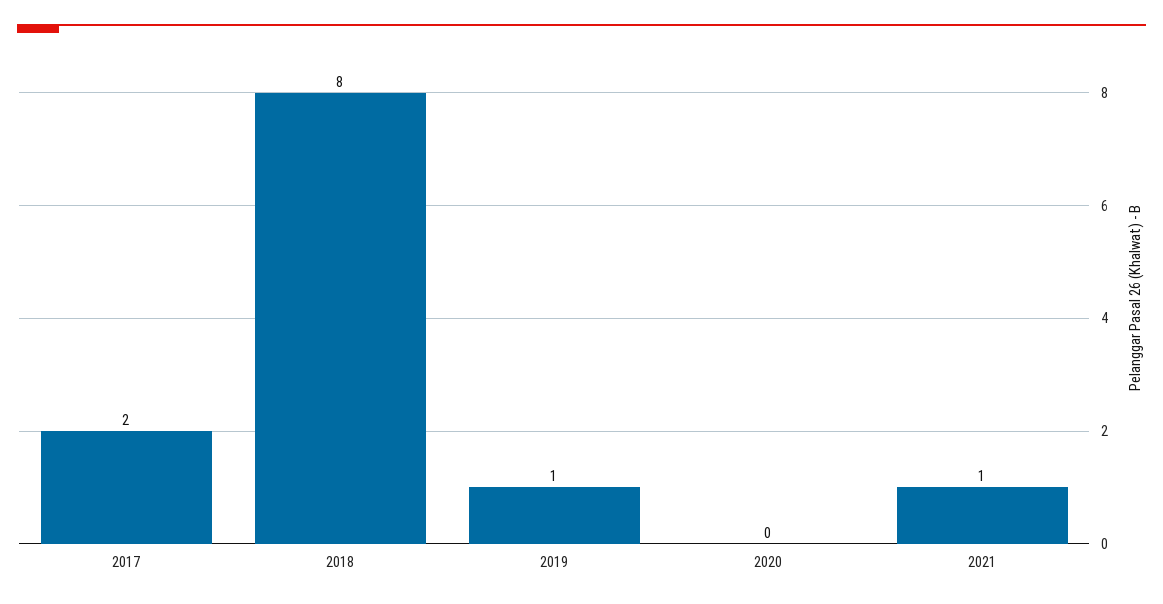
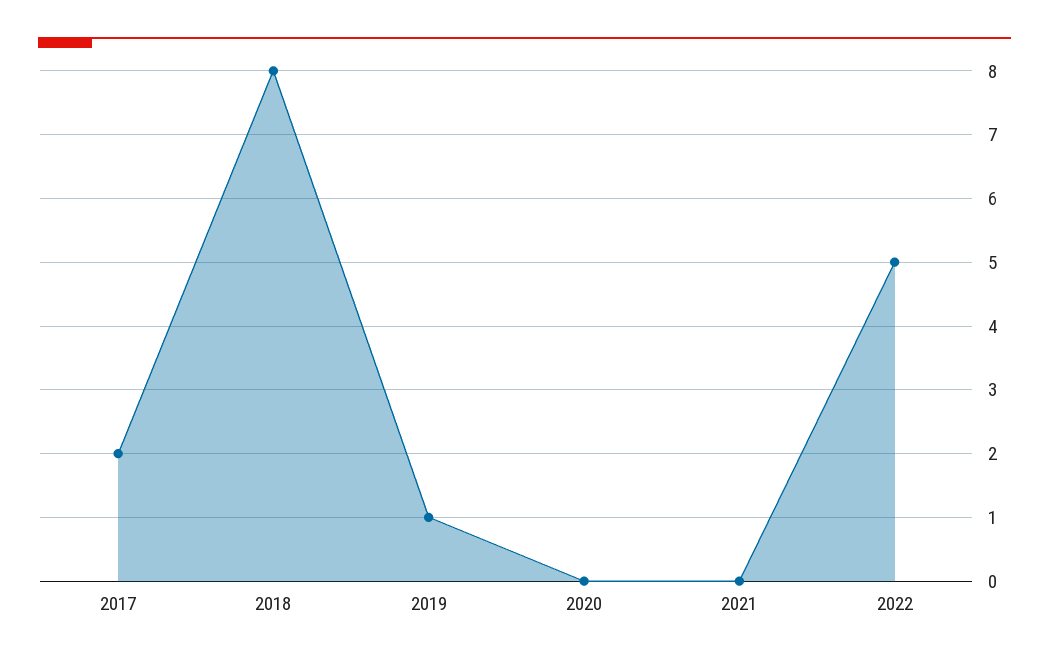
2021: 1 -> 0
2022: none -> 5

